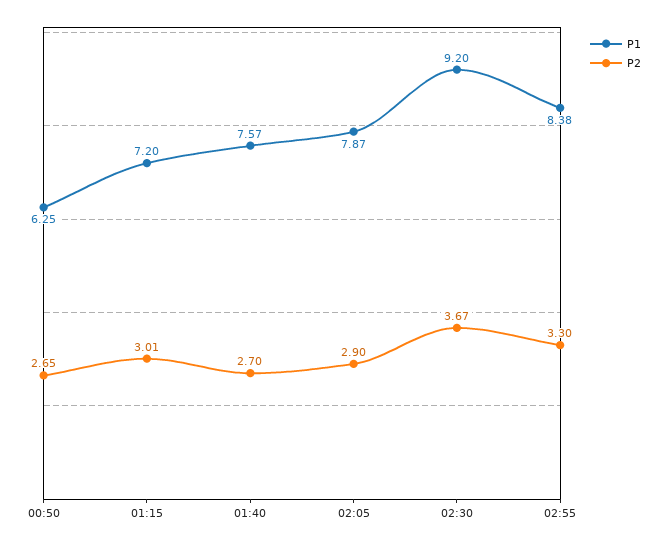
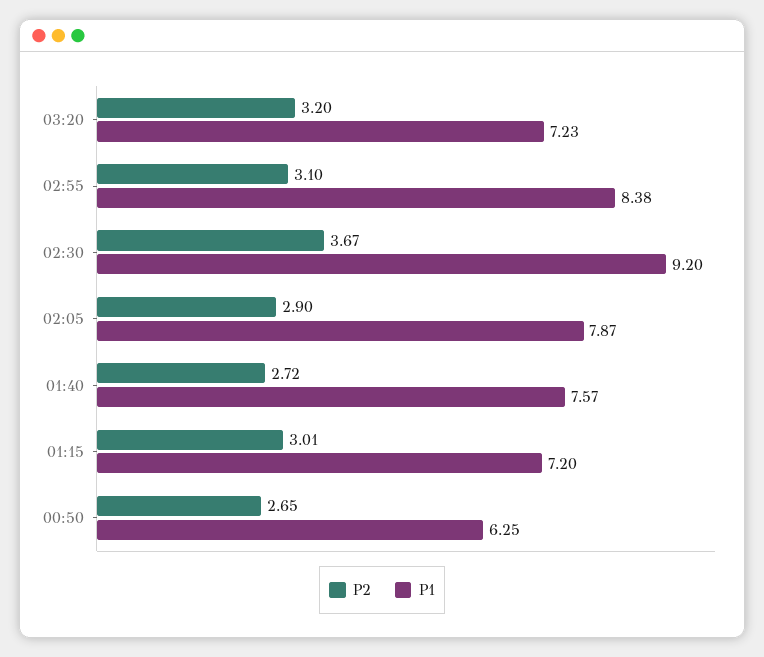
P2, 01:40: 2.7 -> 2.72
P2, 02:55: 3.3 -> 3.1
P2, 03:20: none -> 3.2
P1, 03:20: none -> 7.23

